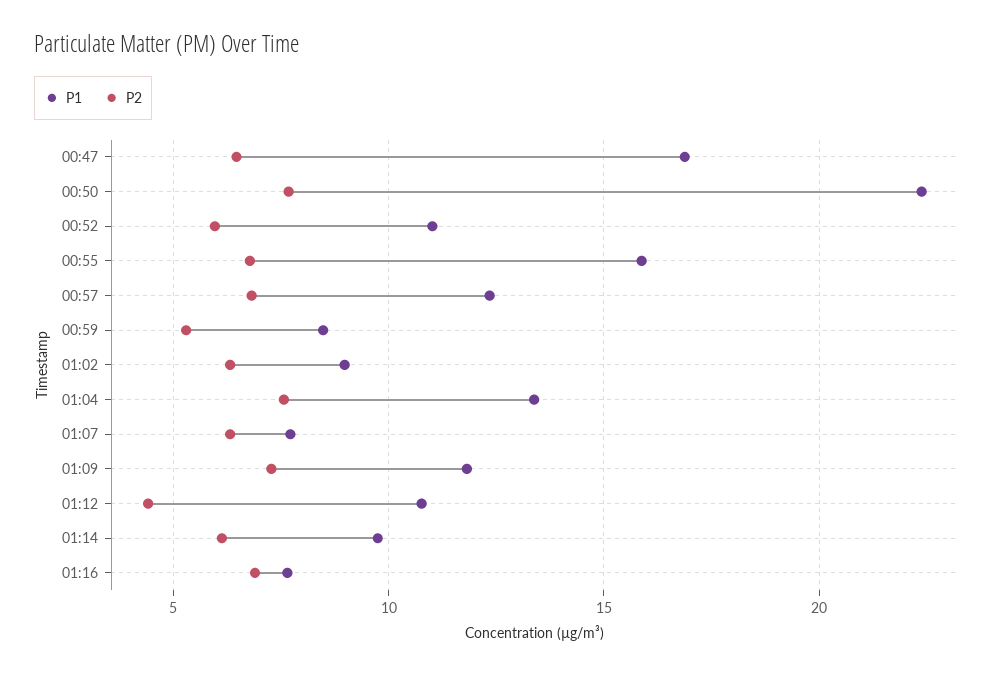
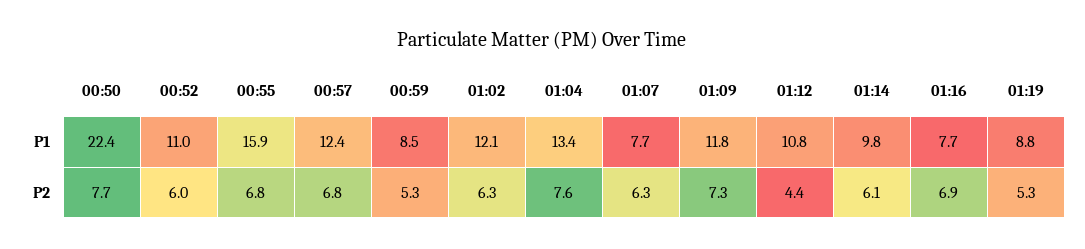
P1, 00:47: 17 -> none
P2, 00:47: 6.5 -> none
P1, 01:02: 9 -> 12.1
P1, 01:19: none -> 8.8
P2, 01:19: none -> 5.3

